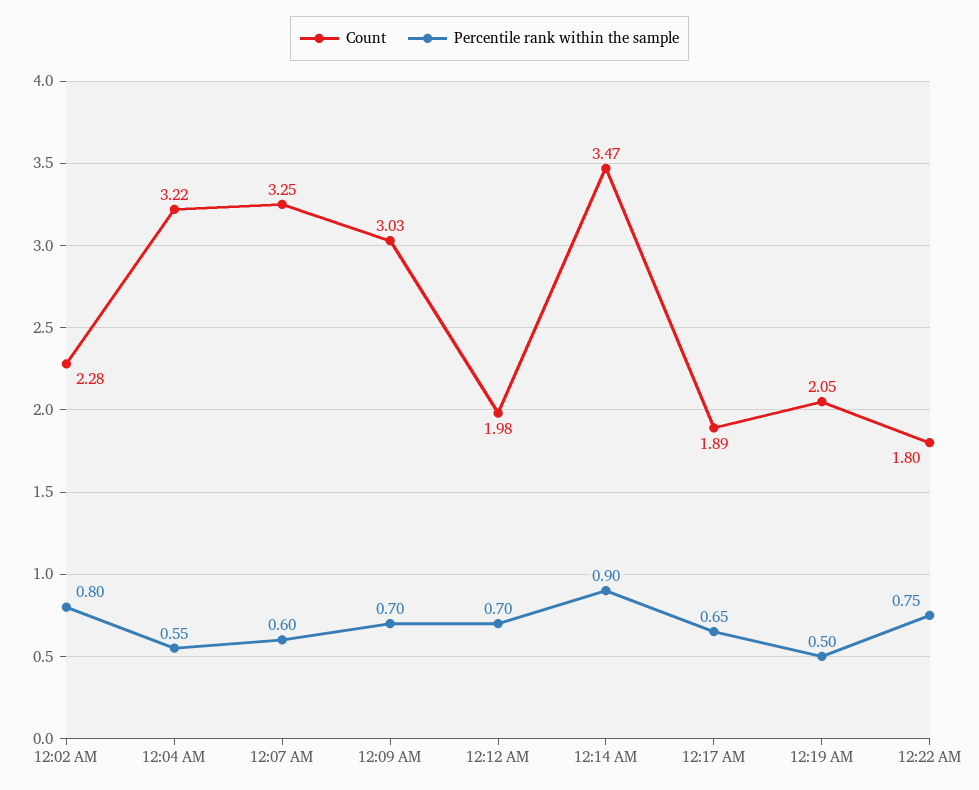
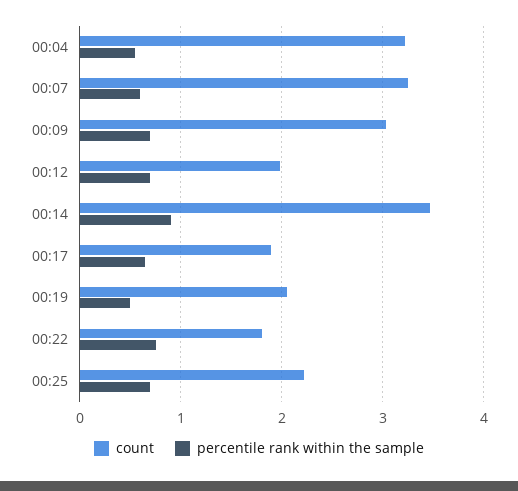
Count, 12:02 AM: 2.28 -> none
Percentile rank within the sample, 12:02 AM: 0.8 -> none
Count, 00:25: none -> 2.2
Percentile rank within the sample, 00:25: none -> 0.7

